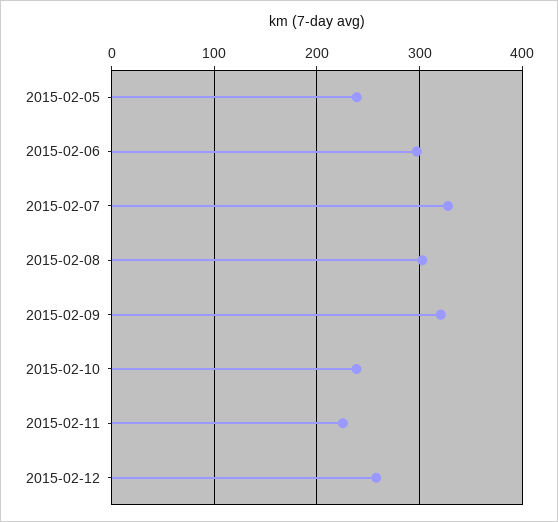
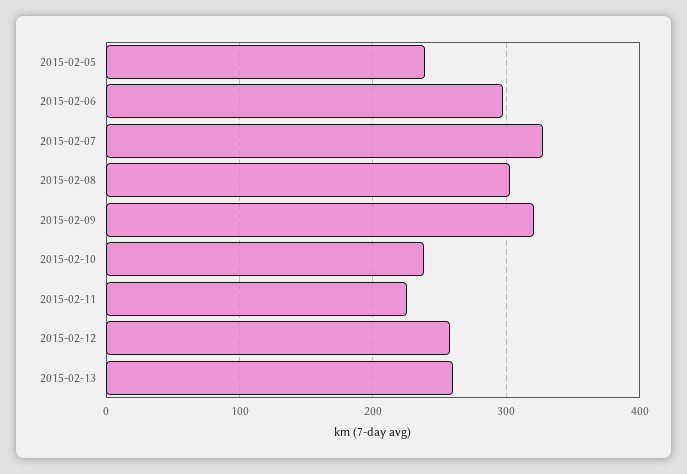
2015-02-13: none -> 260

